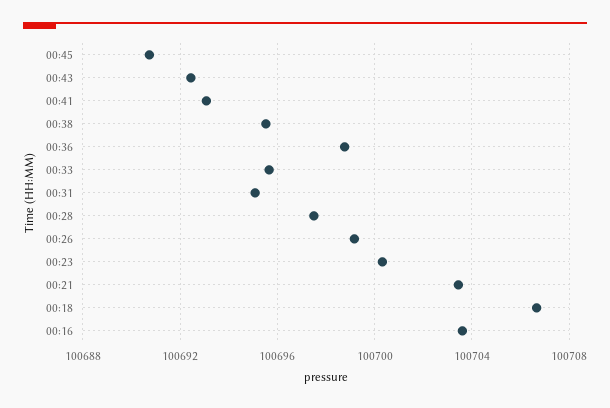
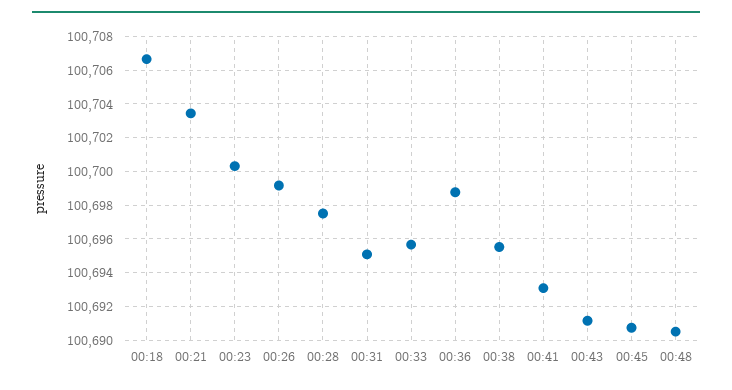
00:43: 100692.5 -> 100691
00:16: 100703.5 -> none
00:48: none -> 100690.5

